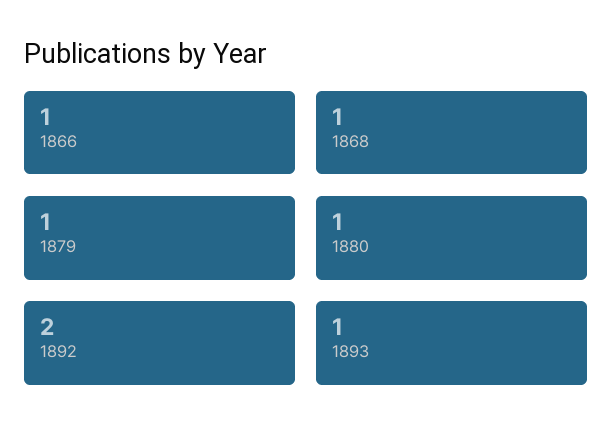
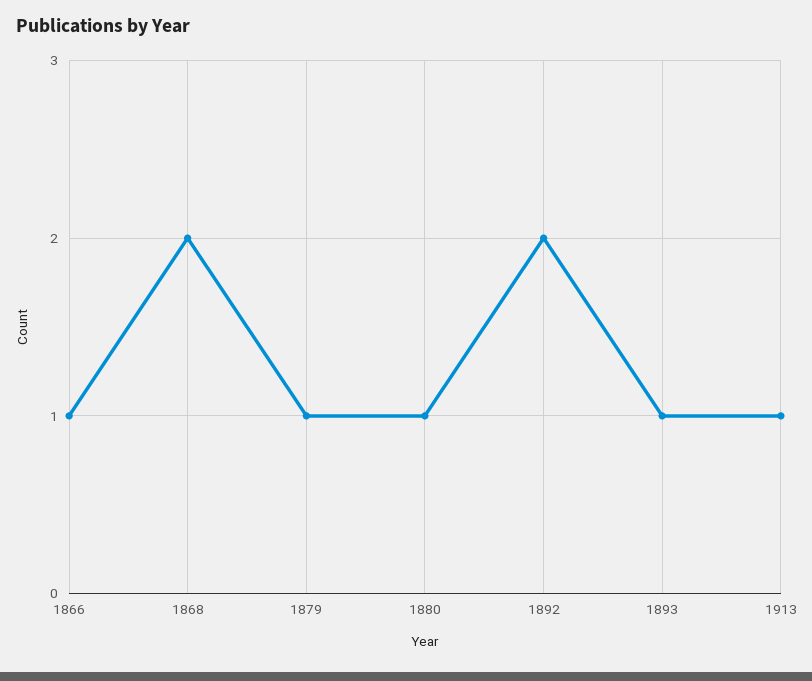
1868: 1 -> 2
1913: none -> 1

